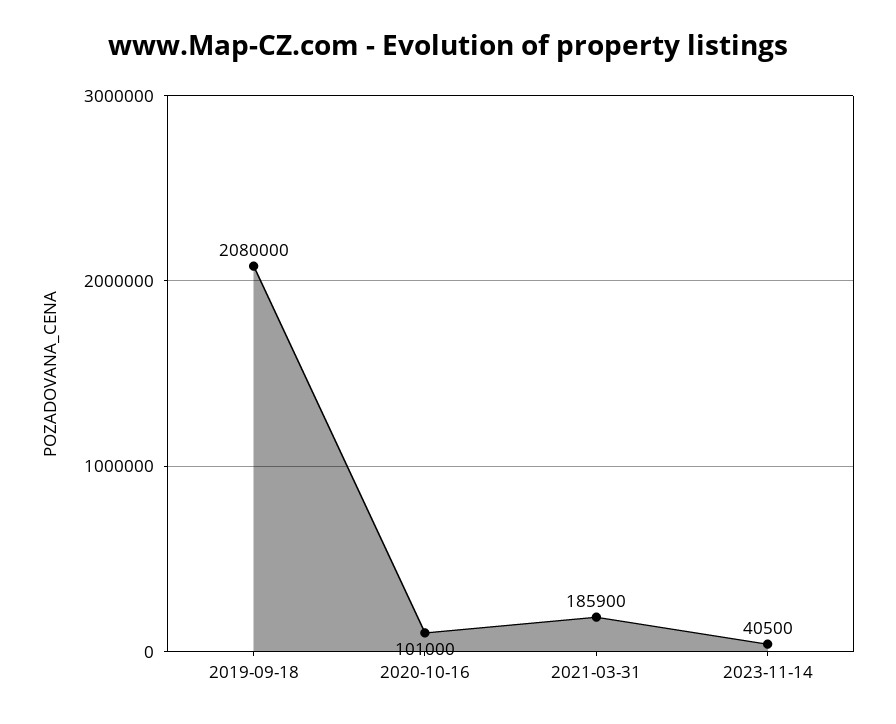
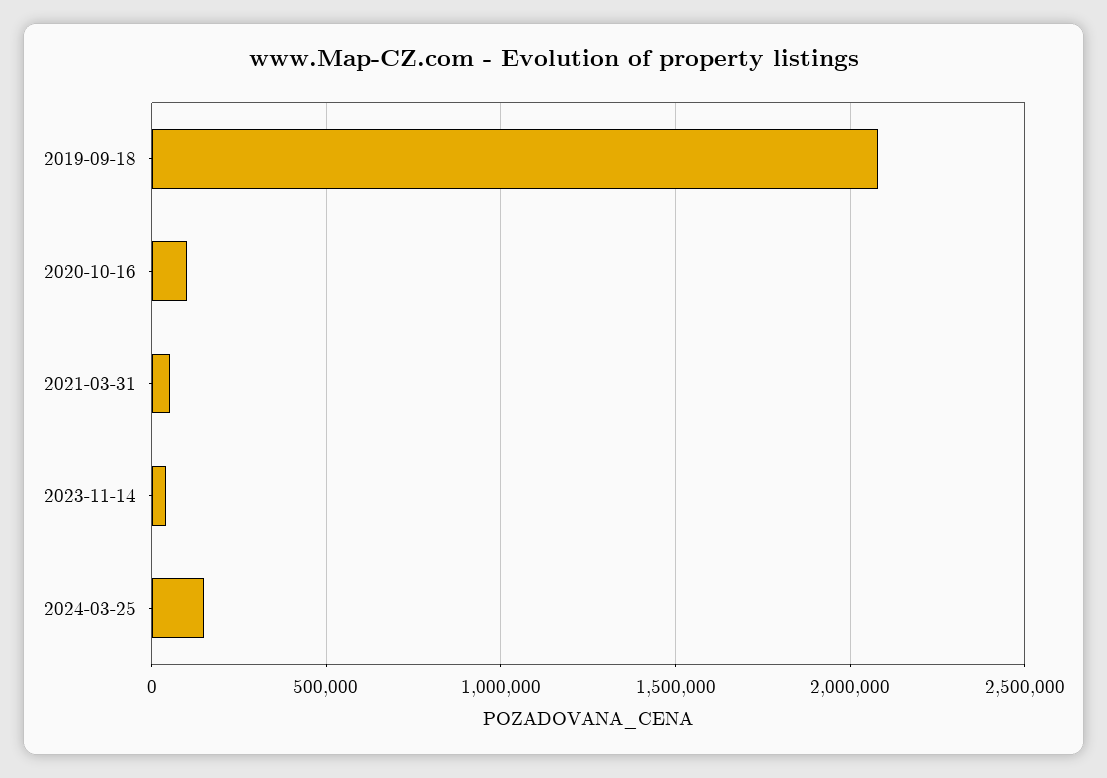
2021-03-31: 185900 -> 50000
2024-03-25: none -> 150000

